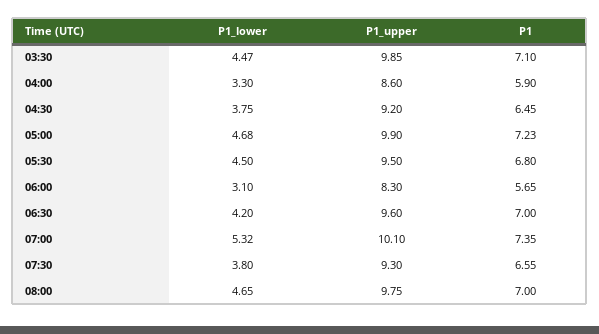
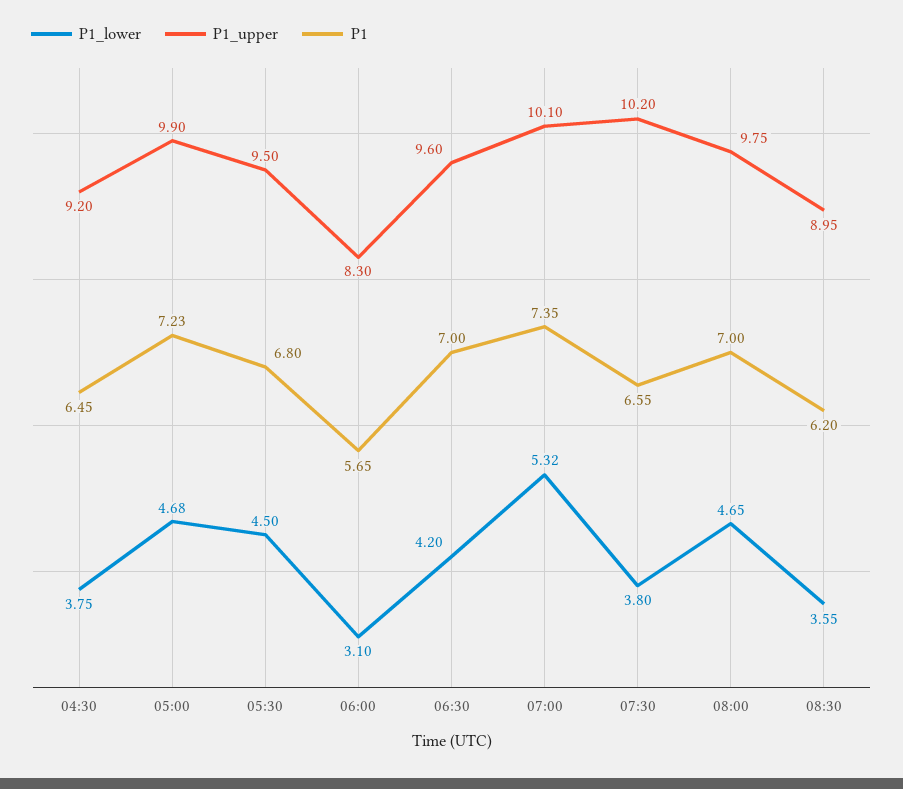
P1_lower, 03:30: 4.47 -> none
P1_upper, 03:30: 9.85 -> none
P1, 03:30: 7.1 -> none
P1_lower, 04:00: 3.3 -> none
P1_upper, 04:00: 8.6 -> none
P1, 04:00: 5.9 -> none
P1_upper, 07:30: 9.3 -> 10.2
P1_lower, 08:30: none -> 3.55
P1_upper, 08:30: none -> 8.95
P1, 08:30: none -> 6.2

